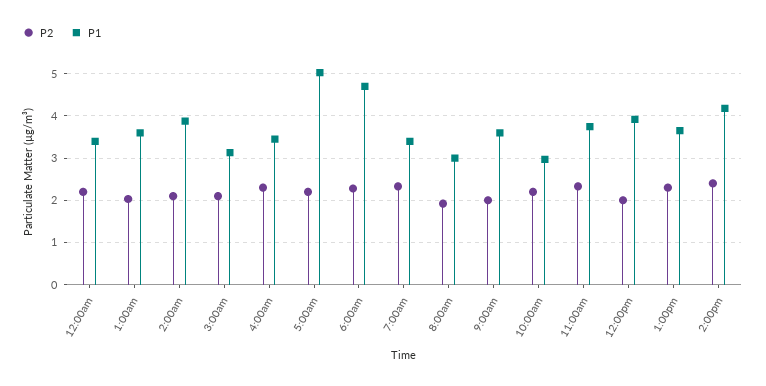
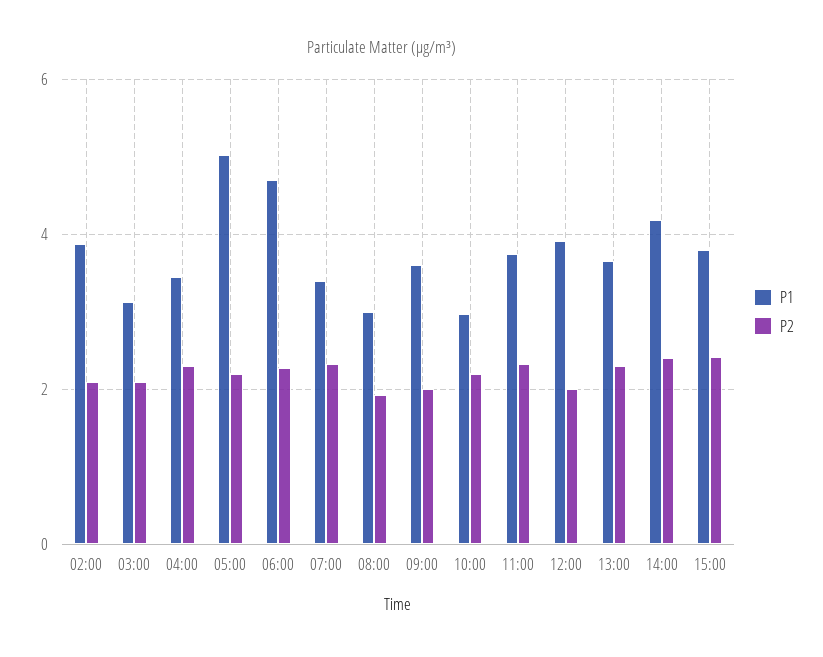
P2, 12:00am: 2.2 -> none
P1, 12:00am: 3.4 -> none
P2, 1:00am: 2 -> none
P1, 1:00am: 3.6 -> none
P1, 15:00: none -> 3.8
P2, 15:00: none -> 2.4

